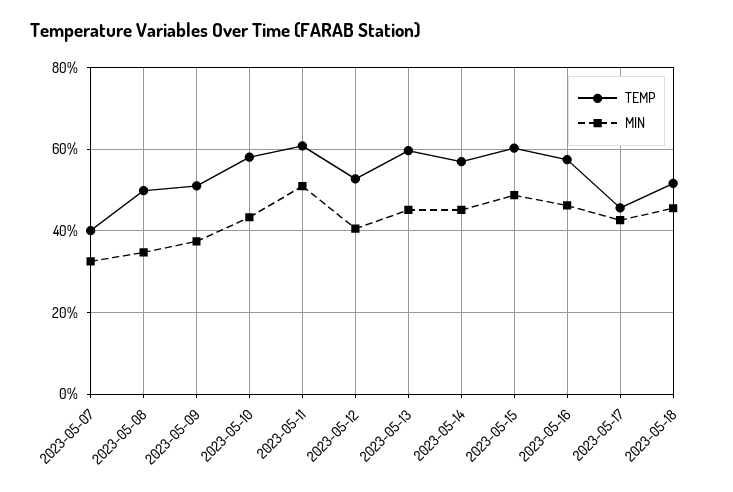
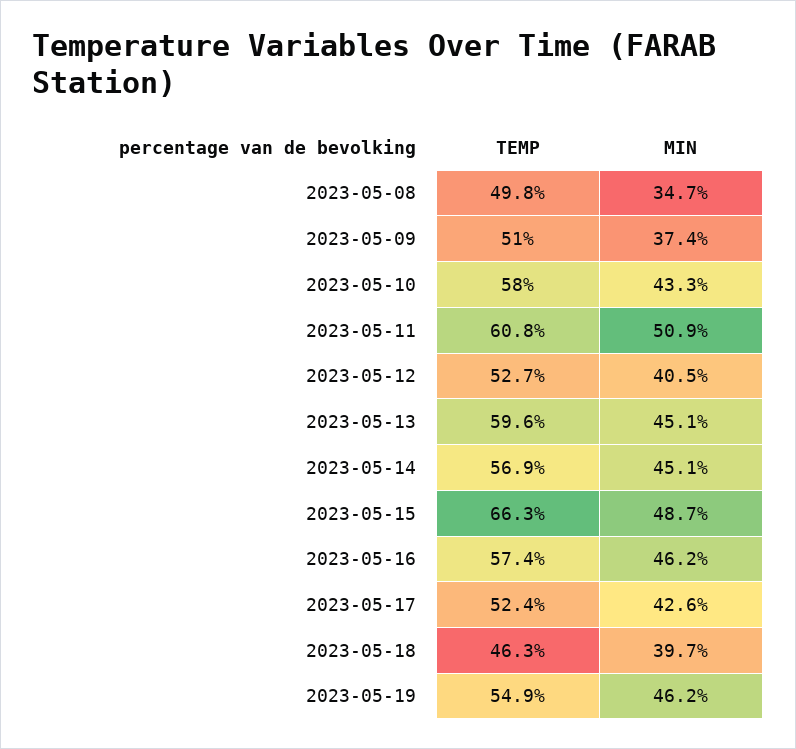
TEMP, 2023-05-07: 40 -> none
MIN, 2023-05-07: 32 -> none
TEMP, 2023-05-15: 60 -> 66.3
TEMP, 2023-05-17: 46 -> 52.4
TEMP, 2023-05-18: 52 -> 46.3
MIN, 2023-05-18: 46 -> 39.7
TEMP, 2023-05-19: none -> 54.9
MIN, 2023-05-19: none -> 46.2

